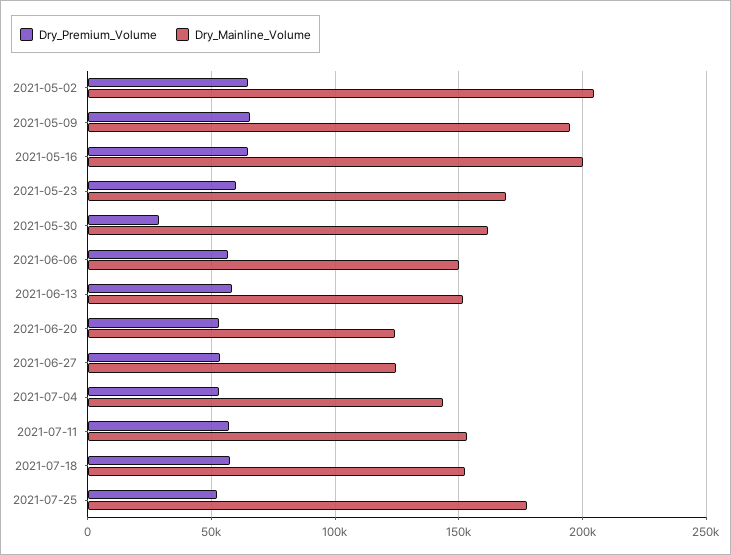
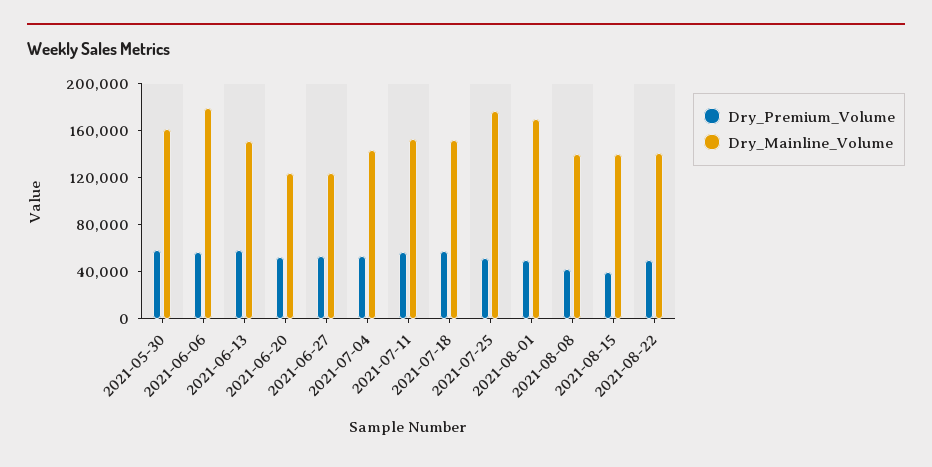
Dry_Premium_Volume, 2021-05-02: 65000 -> none
Dry_Mainline_Volume, 2021-05-02: 205000 -> none
Dry_Premium_Volume, 2021-05-09: 65000 -> none
Dry_Mainline_Volume, 2021-05-09: 195000 -> none
Dry_Premium_Volume, 2021-05-16: 65000 -> none
Dry_Mainline_Volume, 2021-05-16: 200000 -> none
Dry_Premium_Volume, 2021-05-23: 60000 -> none
Dry_Mainline_Volume, 2021-05-23: 170000 -> none
Dry_Premium_Volume, 2021-05-30: 30000 -> 60000
Dry_Mainline_Volume, 2021-06-06: 150000 -> 180000
Dry_Premium_Volume, 2021-08-01: none -> 50000
Dry_Mainline_Volume, 2021-08-01: none -> 170000
Dry_Premium_Volume, 2021-08-08: none -> 40000
Dry_Mainline_Volume, 2021-08-08: none -> 140000
Dry_Premium_Volume, 2021-08-15: none -> 40000
Dry_Mainline_Volume, 2021-08-15: none -> 140000
Dry_Premium_Volume, 2021-08-22: none -> 50000
Dry_Mainline_Volume, 2021-08-22: none -> 140000

